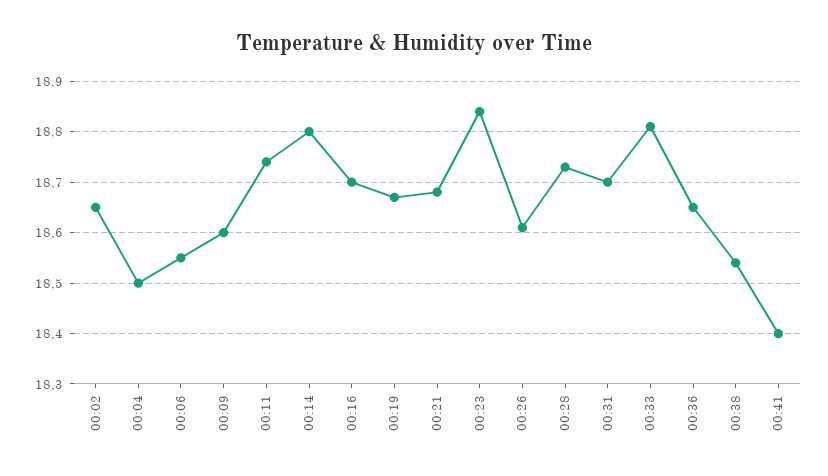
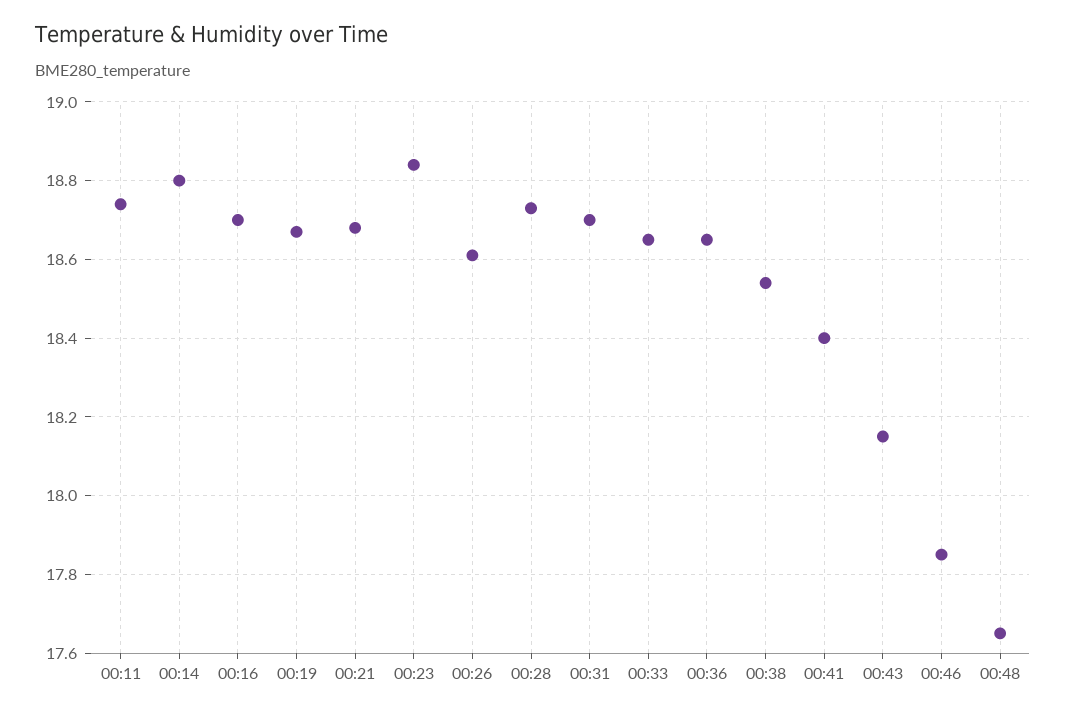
00:02: 18.65 -> none
00:04: 18.5 -> none
00:06: 18.55 -> none
00:09: 18.6 -> none
00:33: 18.8 -> 18.65
00:43: none -> 18.15
00:46: none -> 17.85
00:48: none -> 17.65

